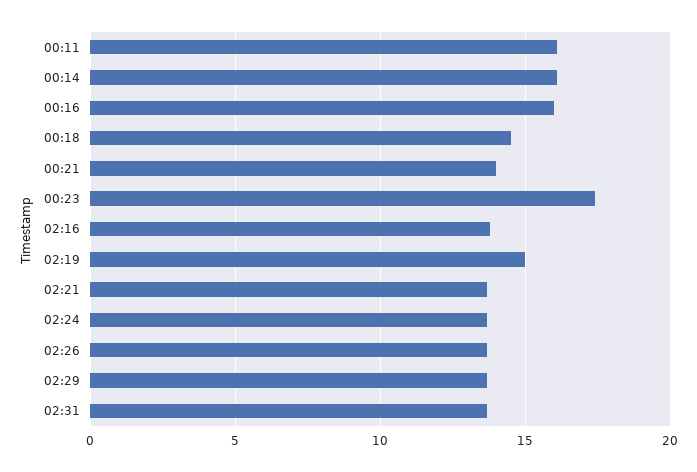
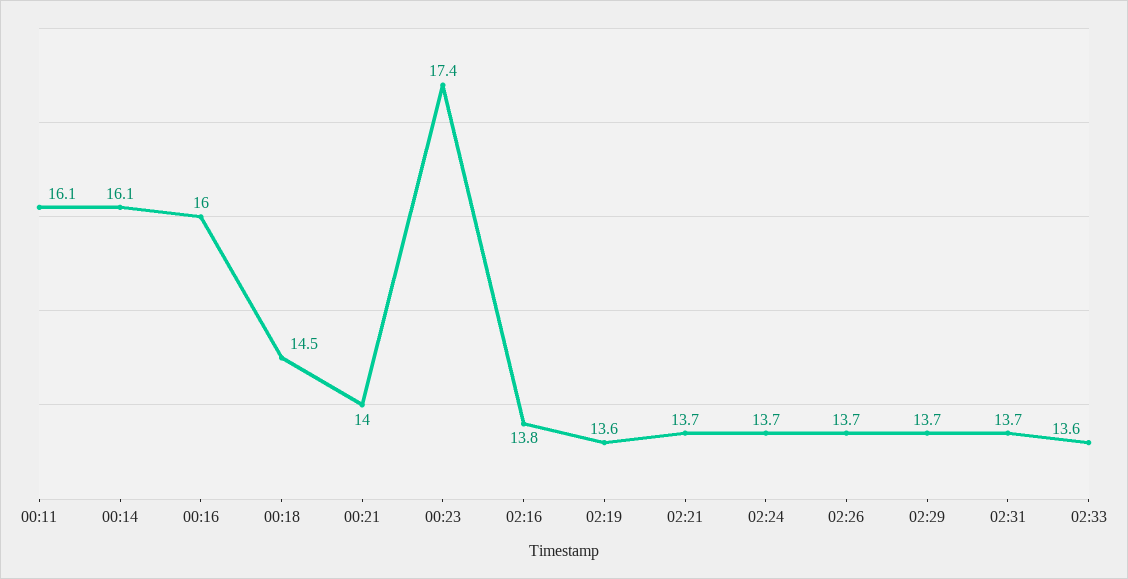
02:19: 15 -> 13.6
02:33: none -> 13.6

